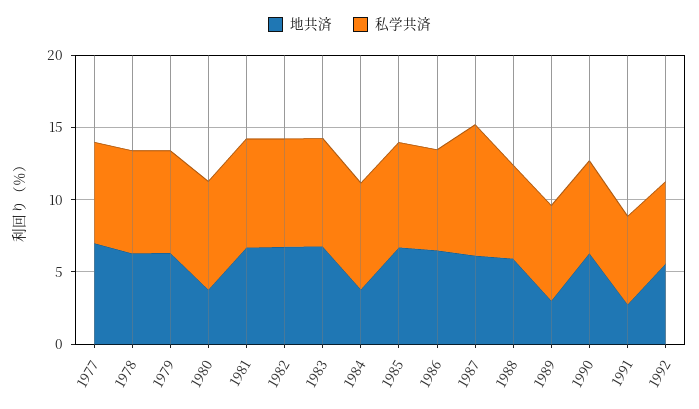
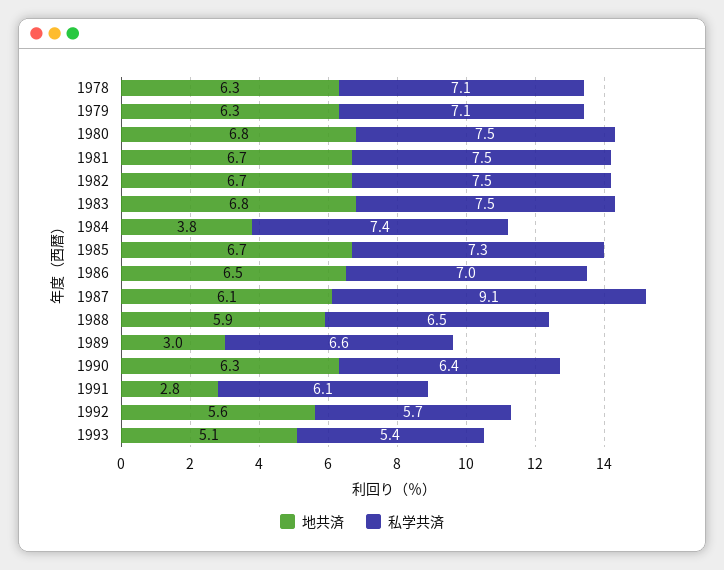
地共済, 1977: 7 -> none
私学共済, 1977: 7 -> none
地共済, 1980: 4 -> 6.8
地共済, 1993: none -> 5.1
私学共済, 1993: none -> 5.4

